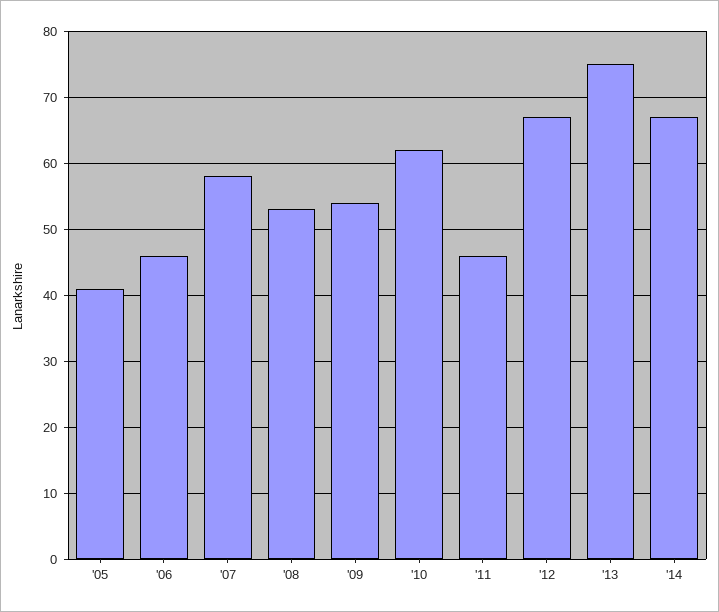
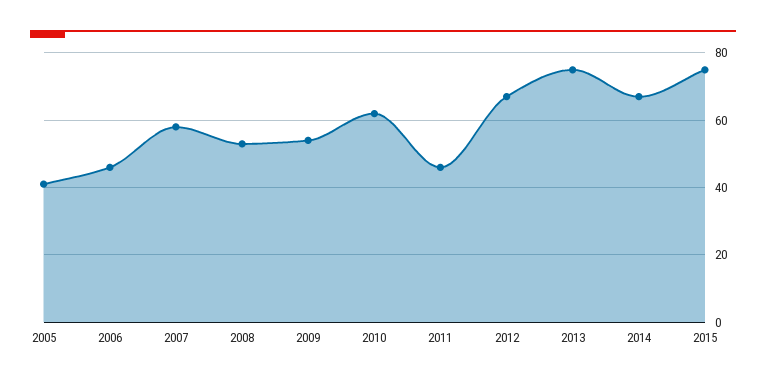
2015: none -> 75

